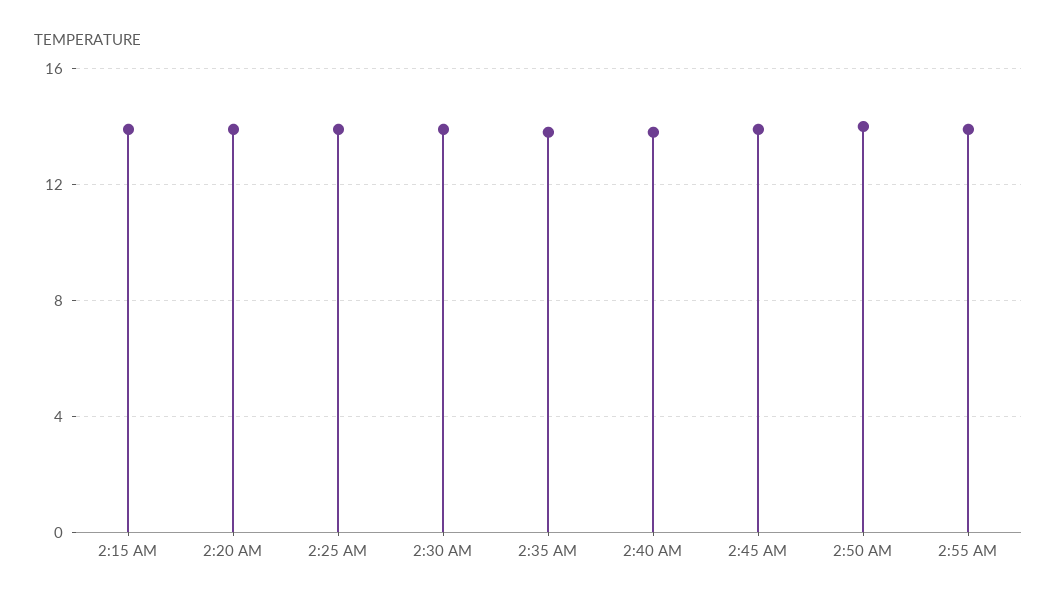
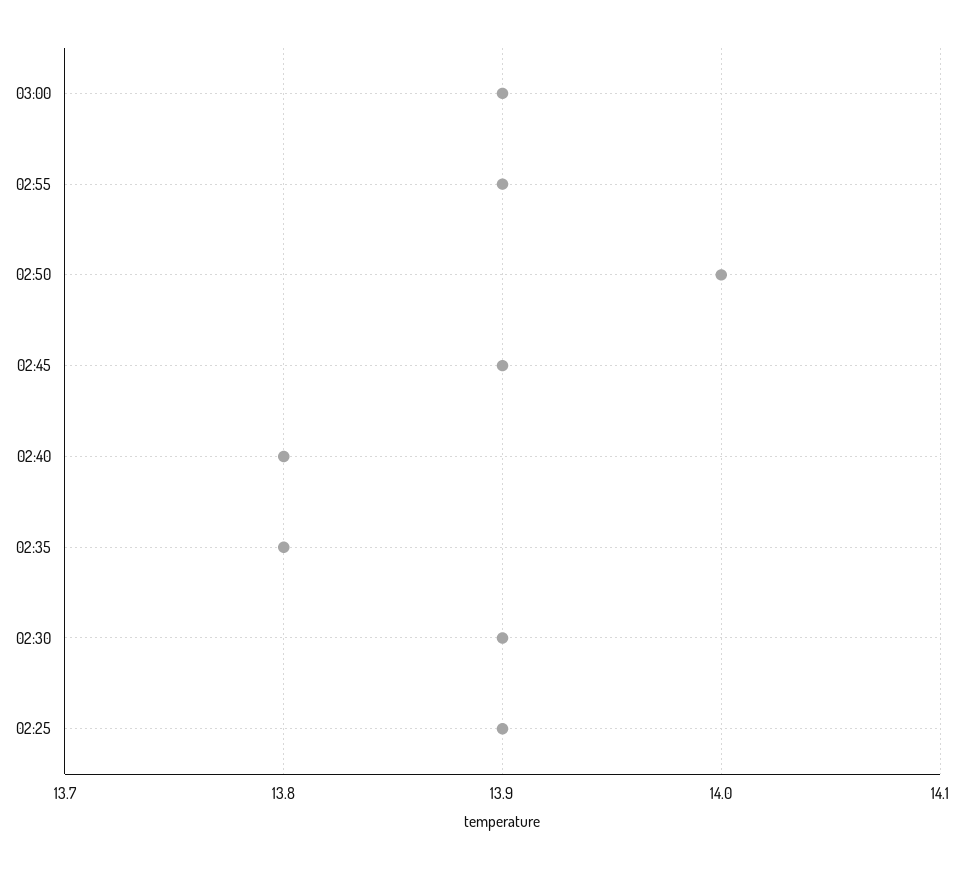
2:15 AM: 14 -> none
2:20 AM: 14 -> none
03:00: none -> 13.9

